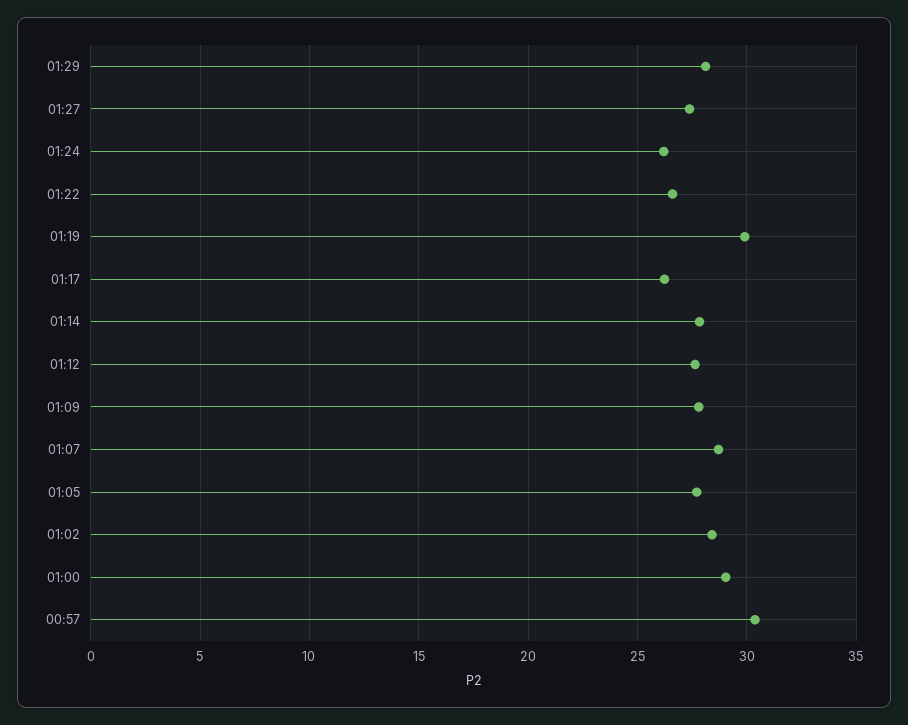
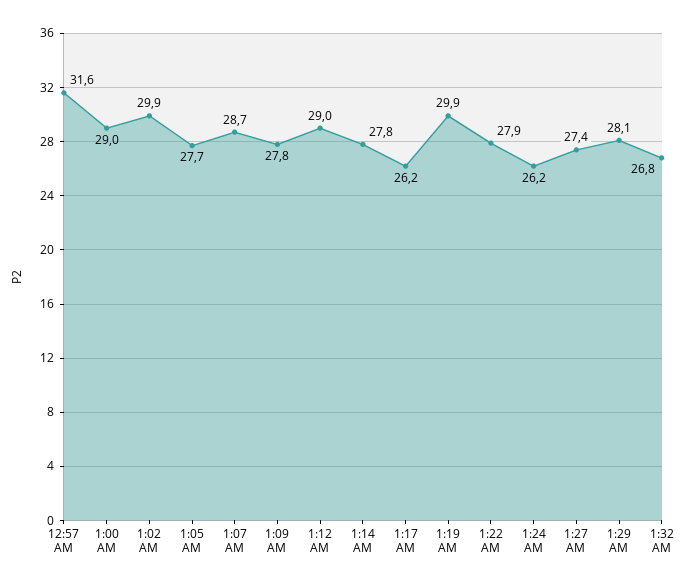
01:22: 26.5 -> 27.9
01:12: 27.5 -> 29
01:02: 28.5 -> 29.9
00:57: 30.5 -> 31.6
1:32 AM: none -> 26.8

